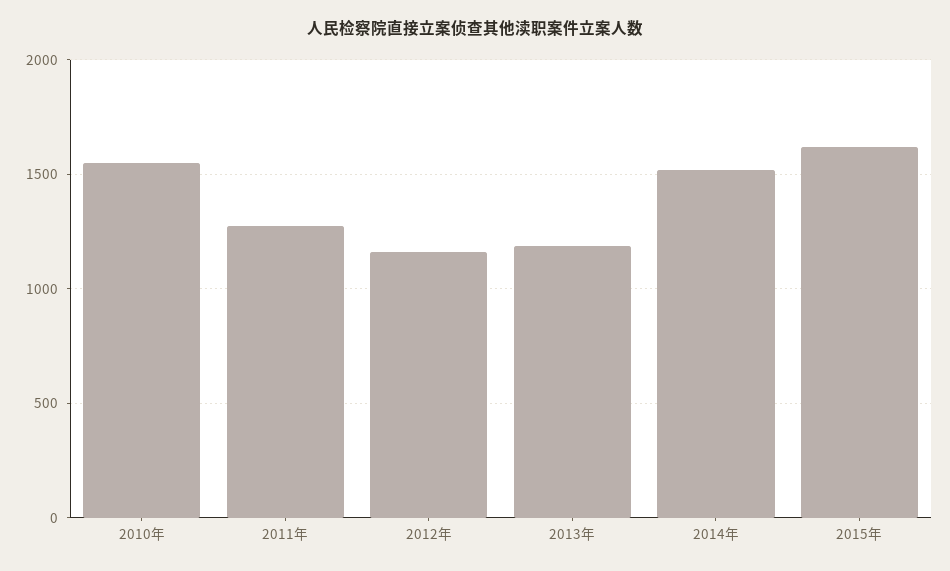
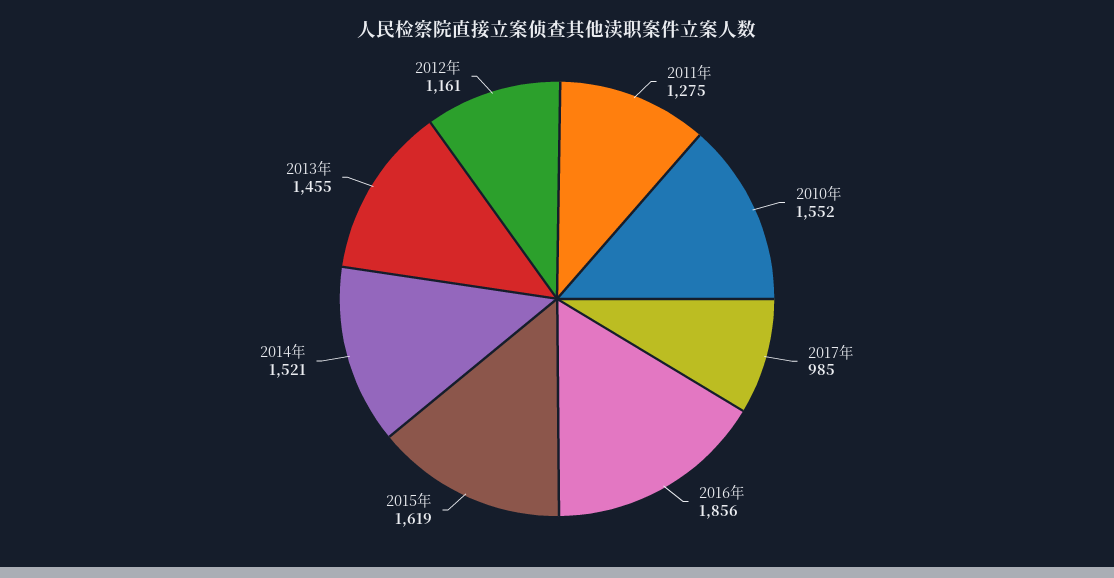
2013年: 1200 -> 1455
2017年: none -> 985
2016年: none -> 1856

